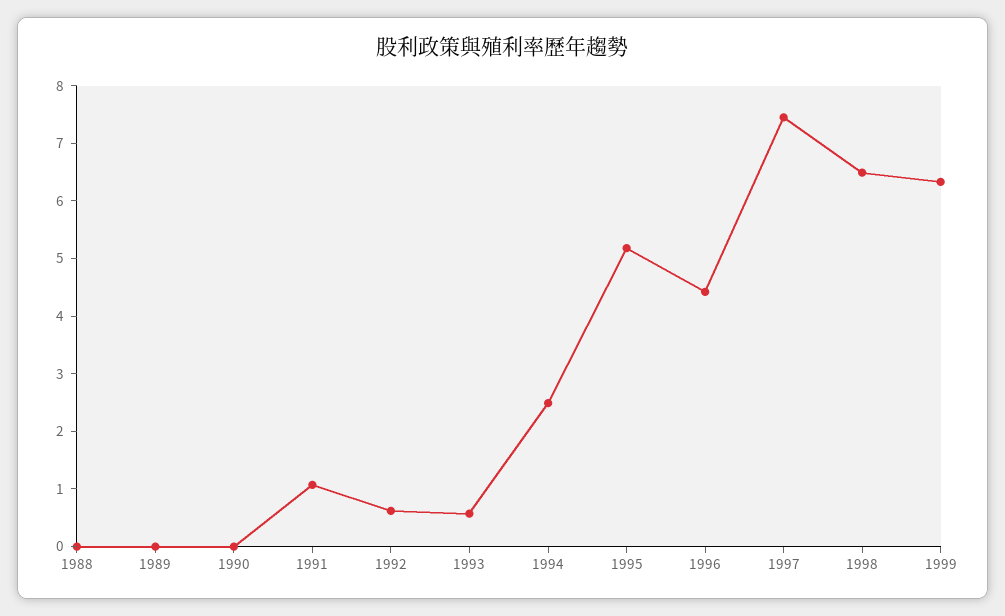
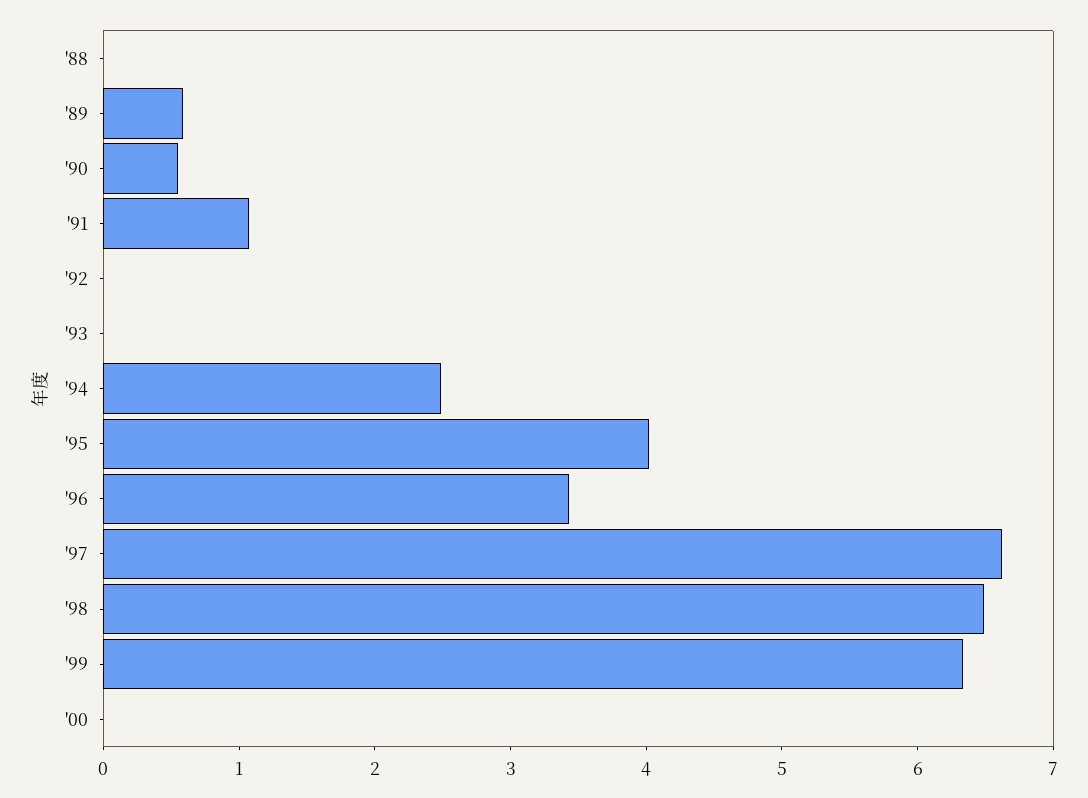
1989: 0 -> 0.6
1990: 0 -> 0.6
1992: 0.6 -> 0
1993: 0.6 -> 0
1995: 5.2 -> 4
1996: 4.4 -> 3.4
1997: 7.4 -> 6.6
'00: none -> 0

